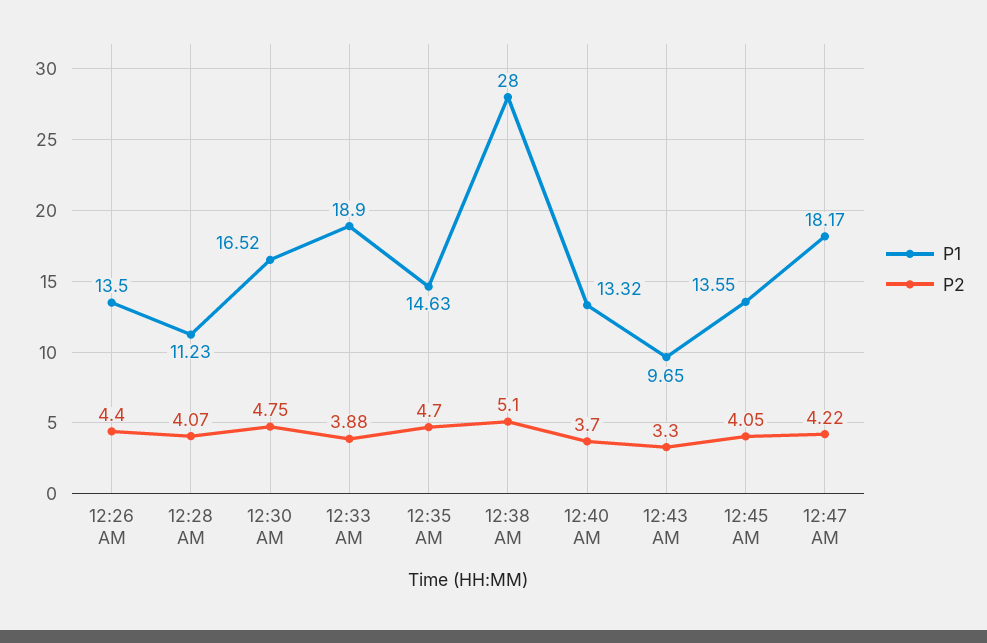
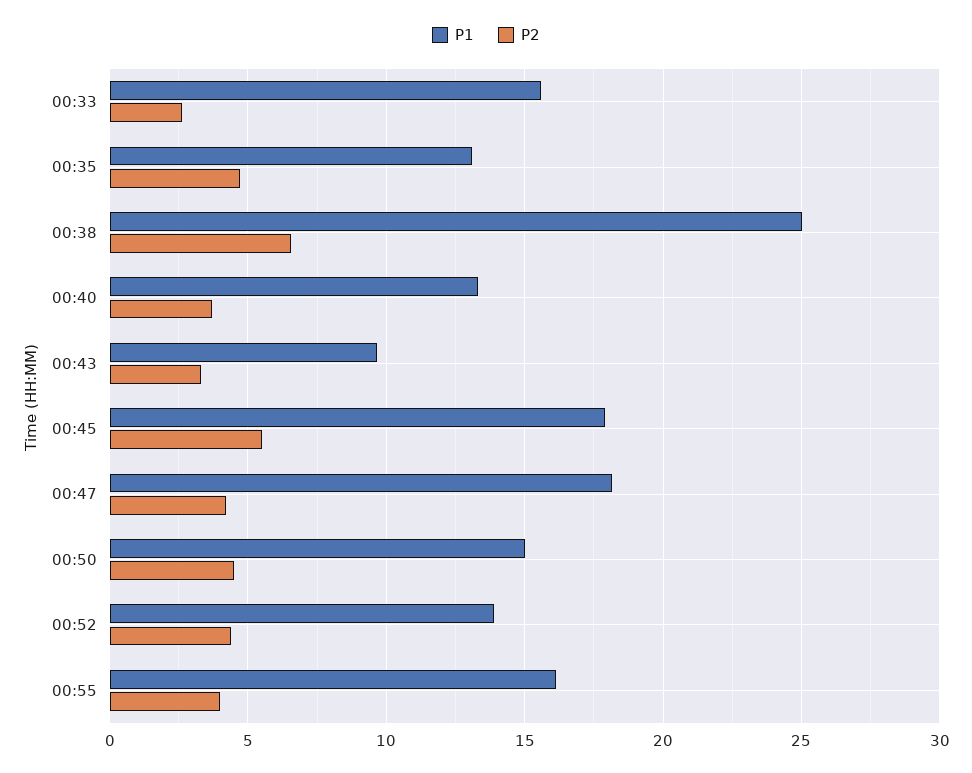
P1, 12:26 AM: 13.5 -> none
P2, 12:26 AM: 4.4 -> none
P1, 12:28 AM: 11.23 -> none
P2, 12:28 AM: 4.07 -> none
P1, 12:30 AM: 16.52 -> none
P2, 12:30 AM: 4.75 -> none
P1, 12:33 AM: 18.9 -> 15.5
P2, 12:33 AM: 3.88 -> 2.5
P1, 12:35 AM: 14.63 -> 13
P1, 12:38 AM: 28 -> 25
P2, 12:38 AM: 5.1 -> 6.5
P1, 12:45 AM: 13.55 -> 18
P2, 12:45 AM: 4.05 -> 5.5
P1, 00:50: none -> 15
P2, 00:50: none -> 4.5
P1, 00:52: none -> 14
P2, 00:52: none -> 4.5
P1, 00:55: none -> 16
P2, 00:55: none -> 4

